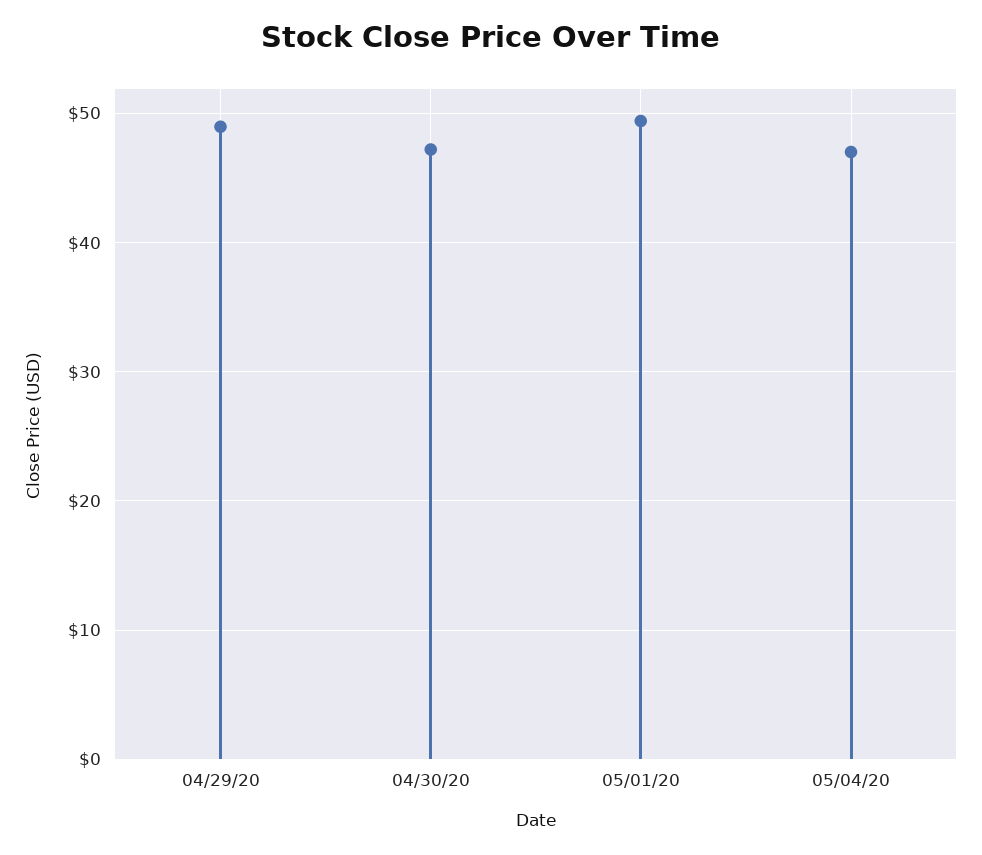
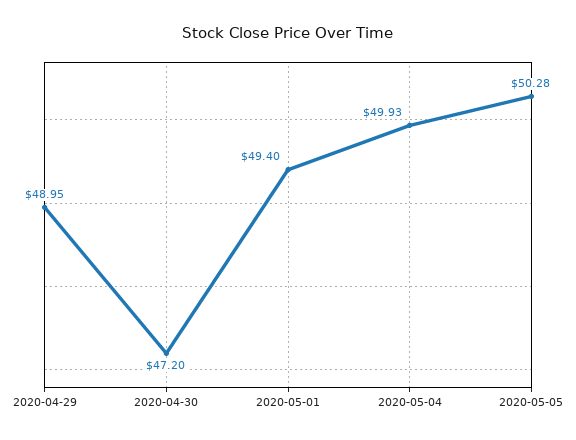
05/04/20: 47 -> 49.93
2020-05-05: none -> 50.28

